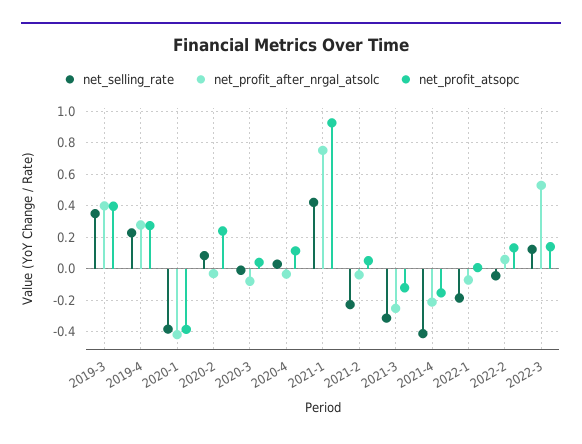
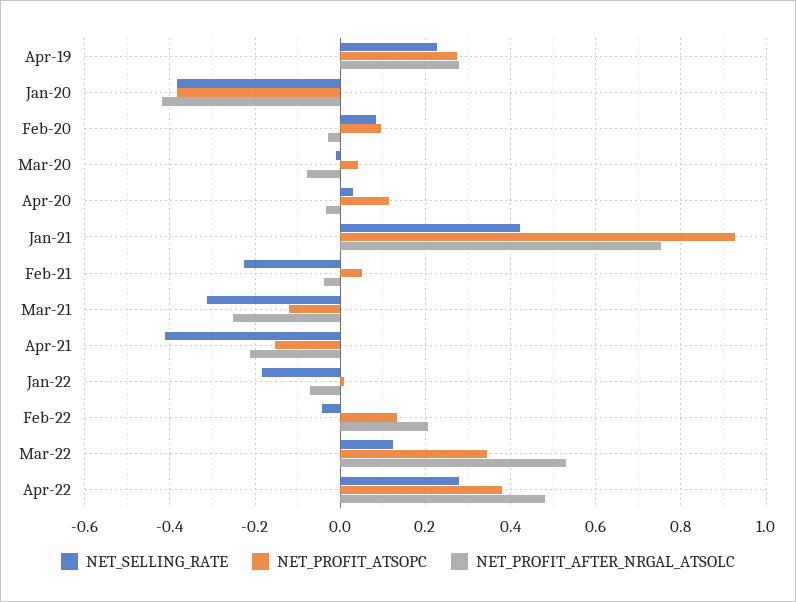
net_selling_rate, 2019-3: 0.35 -> none
net_profit_after_nrgal_atsolc, 2019-3: 0.4 -> none
net_profit_atsopc, 2019-3: 0.4 -> none
net_profit_atsopc, 2020-2: 0.25 -> 0.1
net_profit_after_nrgal_atsolc, 2022-2: 0.05 -> 0.2
net_profit_atsopc, 2022-3: 0.15 -> 0.34
net_selling_rate, Apr-22: none -> 0.28
net_profit_atsopc, Apr-22: none -> 0.38
net_profit_after_nrgal_atsolc, Apr-22: none -> 0.48

